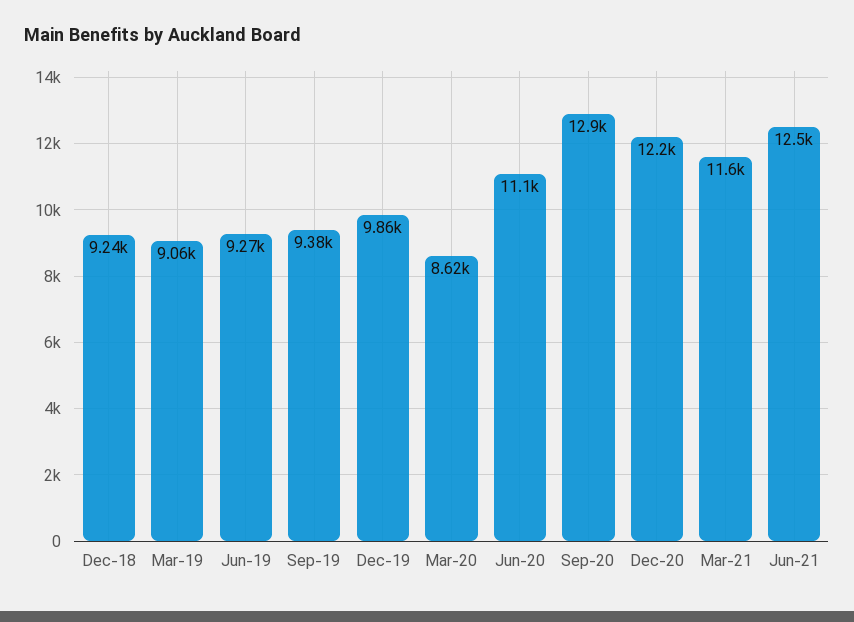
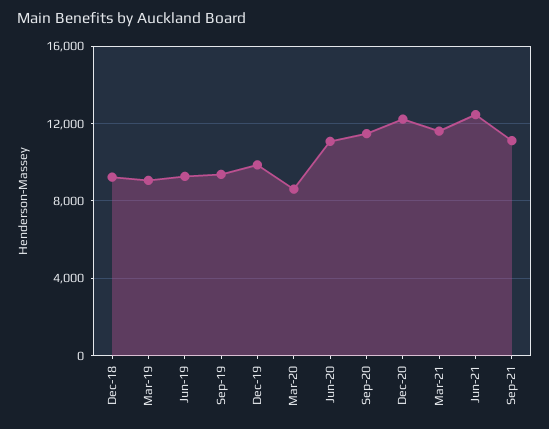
Sep-20: 12900 -> 11500
Sep-21: none -> 11000

